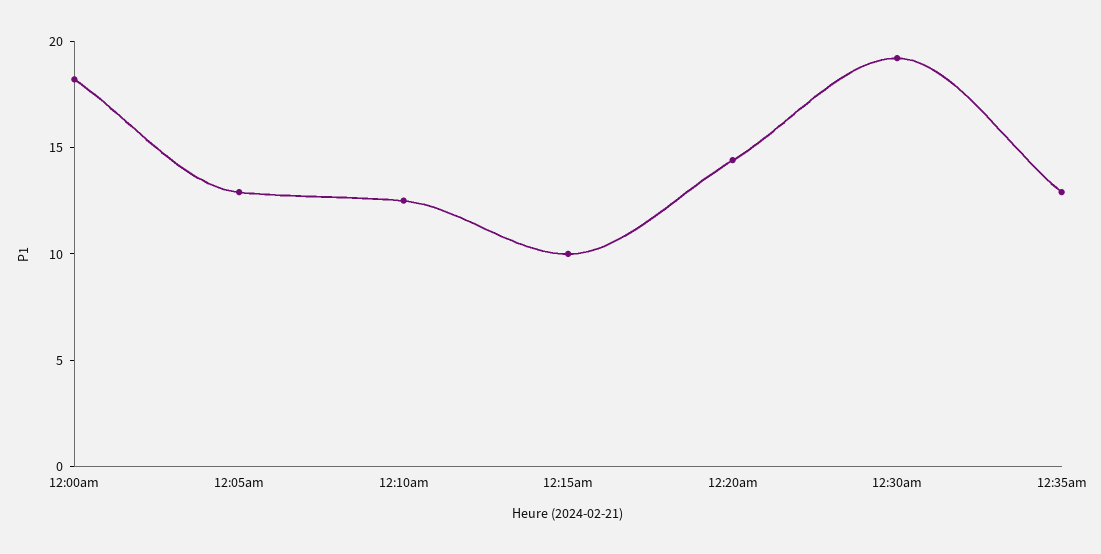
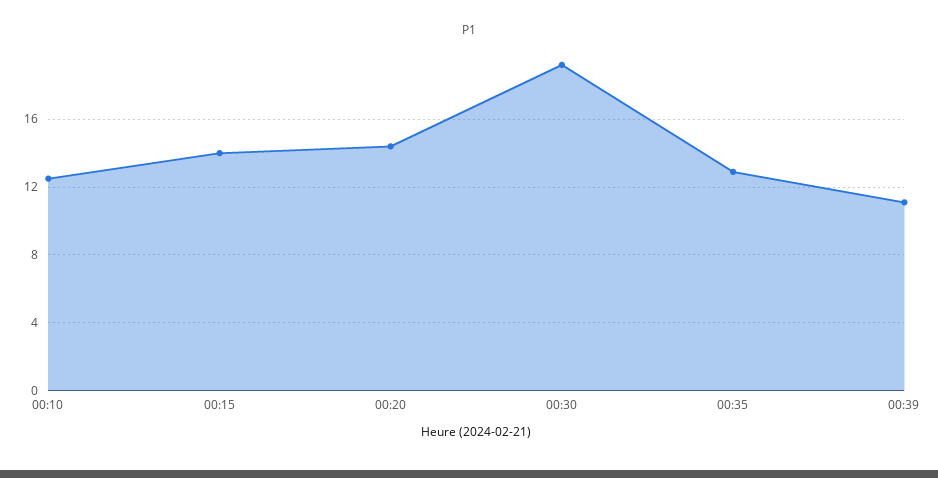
12:00am: 18 -> none
12:05am: 13 -> none
12:15am: 10 -> 14
00:39: none -> 11

